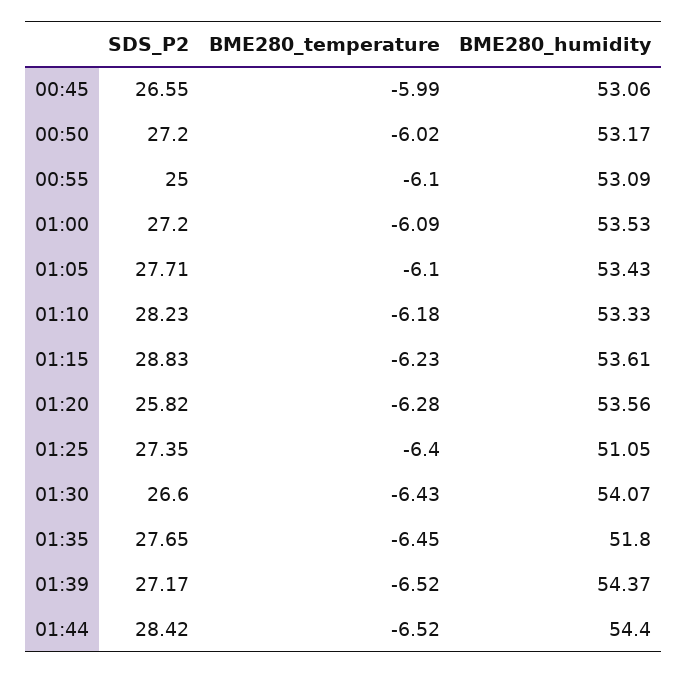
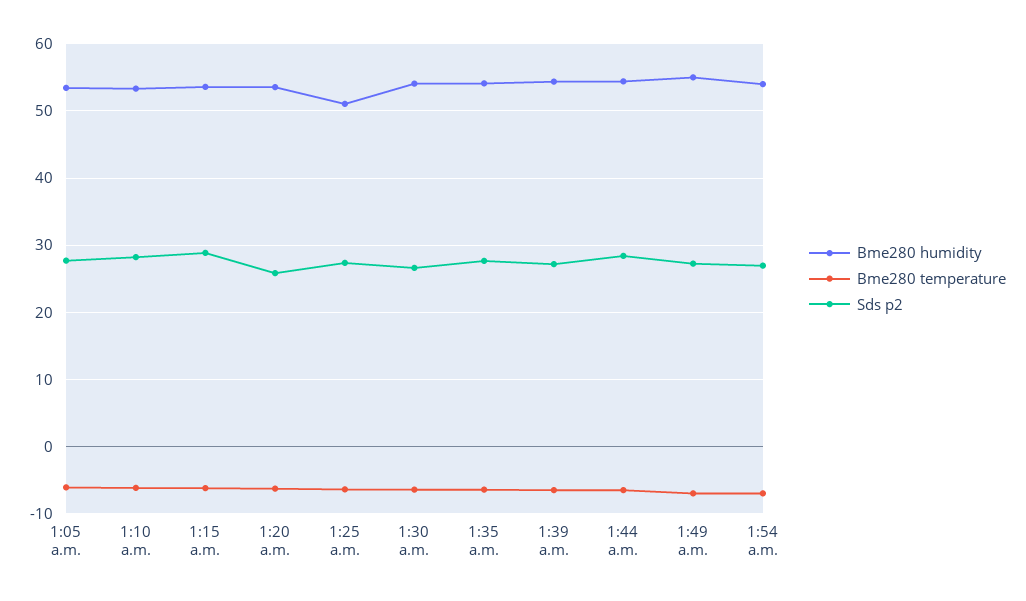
SDS_P2, 00:45: 26.55 -> none
BME280_temperature, 00:45: -5.99 -> none
BME280_humidity, 00:45: 53.06 -> none
SDS_P2, 00:50: 27.2 -> none
BME280_temperature, 00:50: -6.02 -> none
BME280_humidity, 00:50: 53.17 -> none
SDS_P2, 00:55: 25 -> none
BME280_temperature, 00:55: -6.1 -> none
BME280_humidity, 00:55: 53.09 -> none
SDS_P2, 01:00: 27.2 -> none
BME280_temperature, 01:00: -6.09 -> none
BME280_humidity, 01:00: 53.53 -> none
BME280_humidity, 01:35: 51.8 -> 54
BME280_humidity, 1:49 a.m.: none -> 55
BME280_temperature, 1:49 a.m.: none -> -7
SDS_P2, 1:49 a.m.: none -> 27
BME280_humidity, 1:54 a.m.: none -> 54
BME280_temperature, 1:54 a.m.: none -> -7
SDS_P2, 1:54 a.m.: none -> 27

